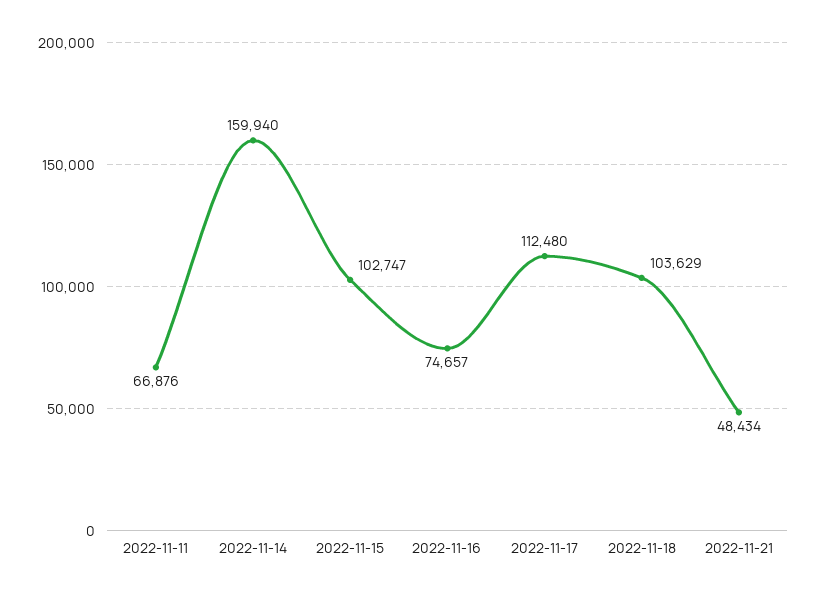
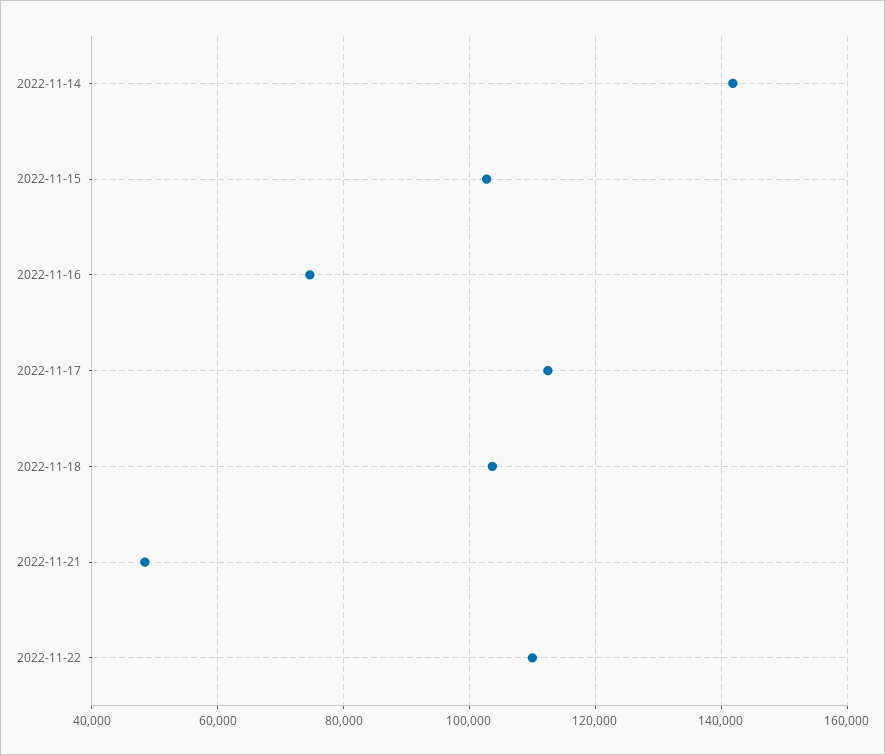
2022-11-11: 66876 -> none
2022-11-14: 159940 -> 142000
2022-11-22: none -> 110000

